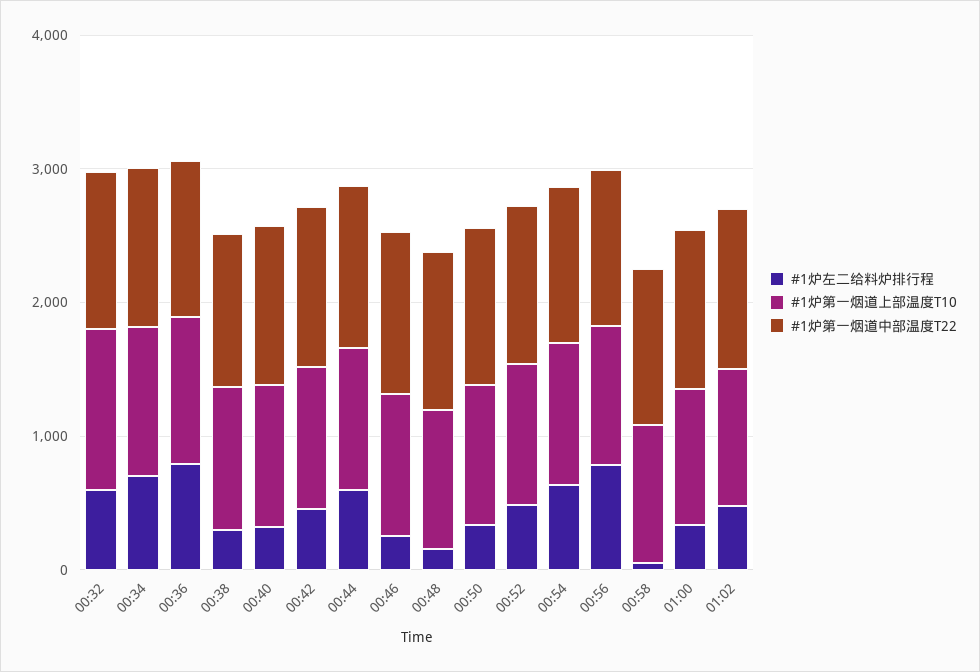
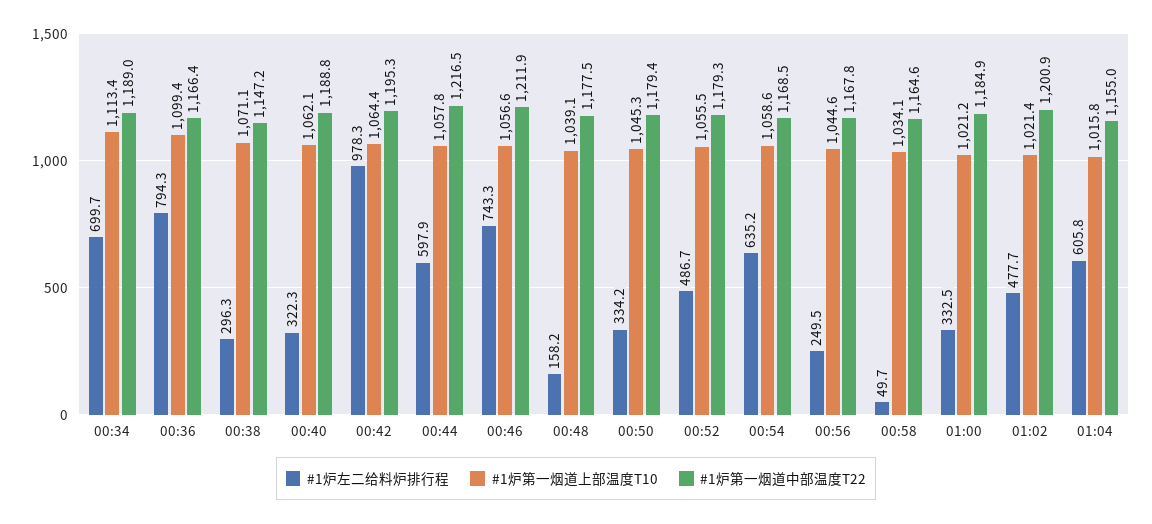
#1炉左二给料炉排行程, 00:32: 600 -> none
#1炉第一烟道上部温度T10, 00:32: 1200 -> none
#1炉第一烟道中部温度T22, 00:32: 1200 -> none
#1炉左二给料炉排行程, 00:42: 400 -> 978.3
#1炉左二给料炉排行程, 00:46: 200 -> 743.3
#1炉左二给料炉排行程, 00:56: 800 -> 249.5
#1炉左二给料炉排行程, 01:04: none -> 605.8
#1炉第一烟道上部温度T10, 01:04: none -> 1015.8
#1炉第一烟道中部温度T22, 01:04: none -> 1155

